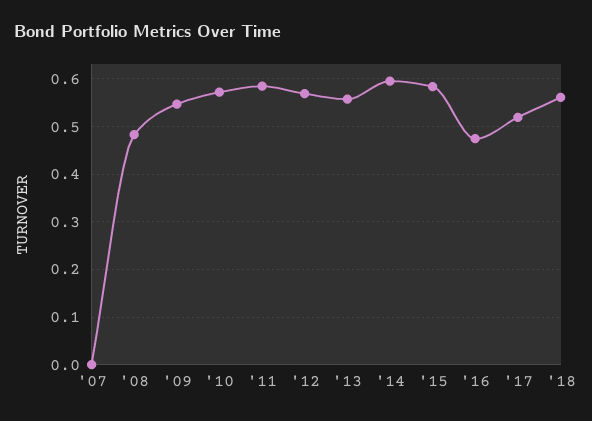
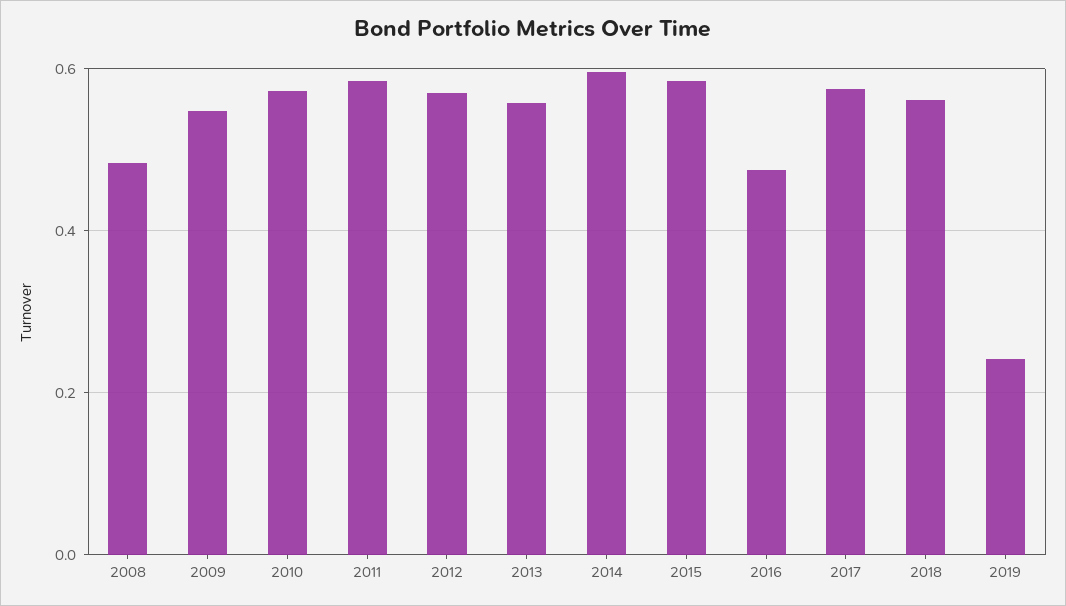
'07: 0 -> none
'17: 0.52 -> 0.58
2019: none -> 0.24

